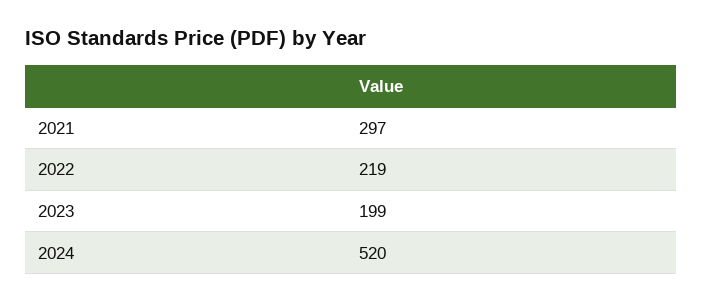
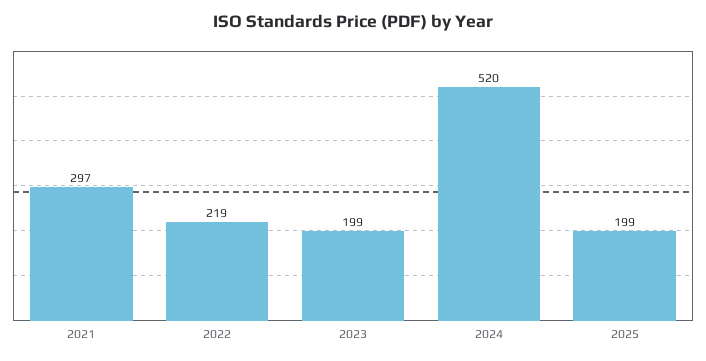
2025: none -> 199

